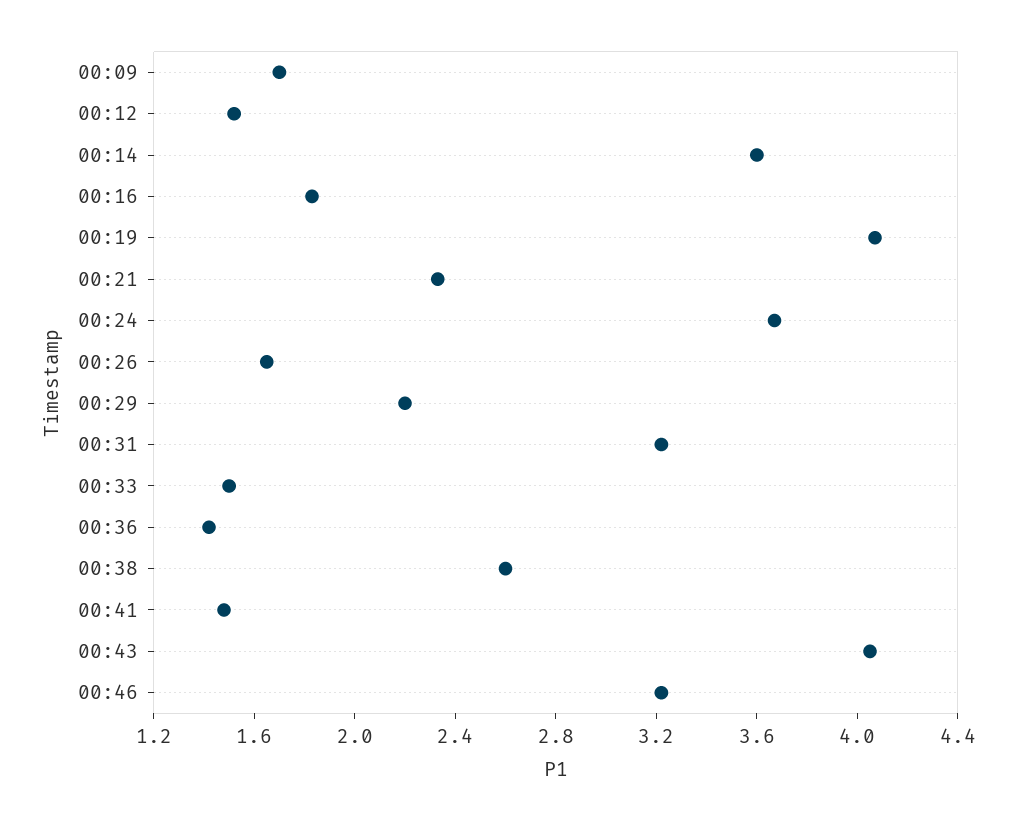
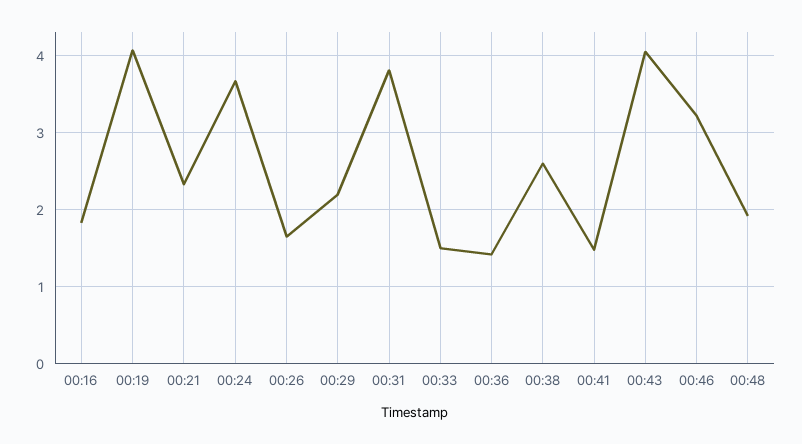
00:09: 1.7 -> none
00:12: 1.5 -> none
00:14: 3.6 -> none
00:31: 3.2 -> 3.8
00:48: none -> 1.9

